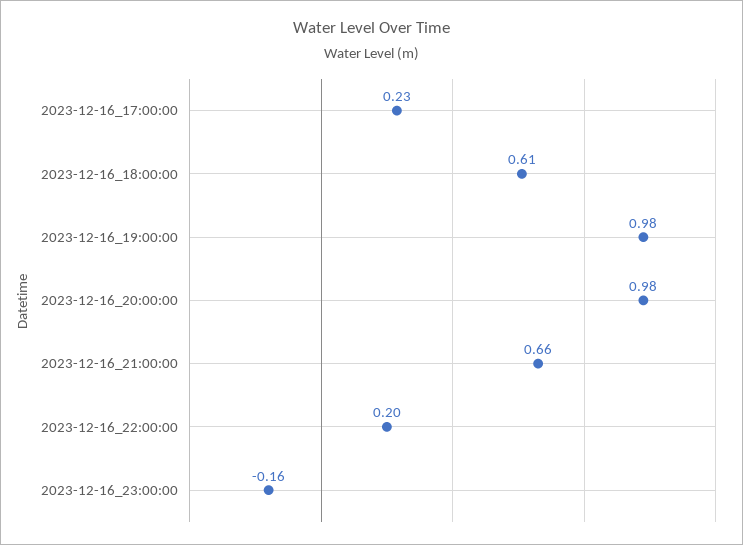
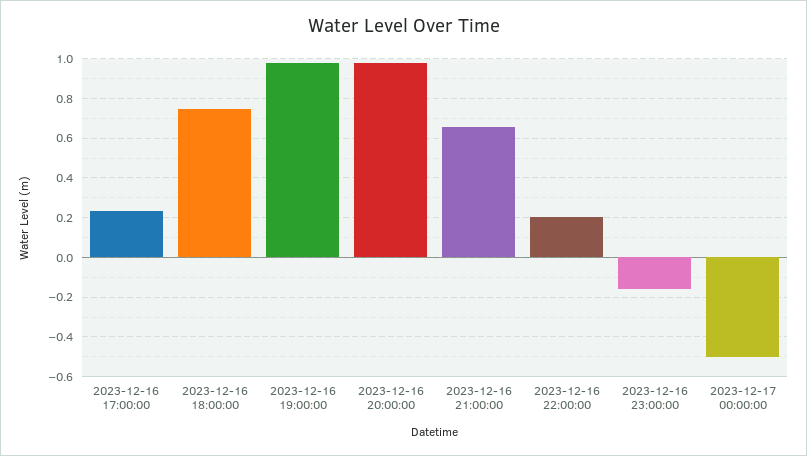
2023-12-16_18:00:00: 0.61 -> 0.75
2023-12-17 00:00:00: none -> -0.5

